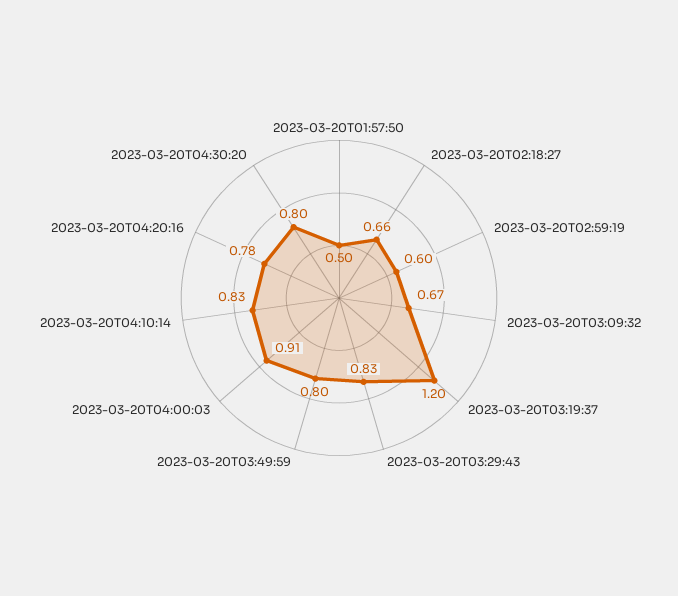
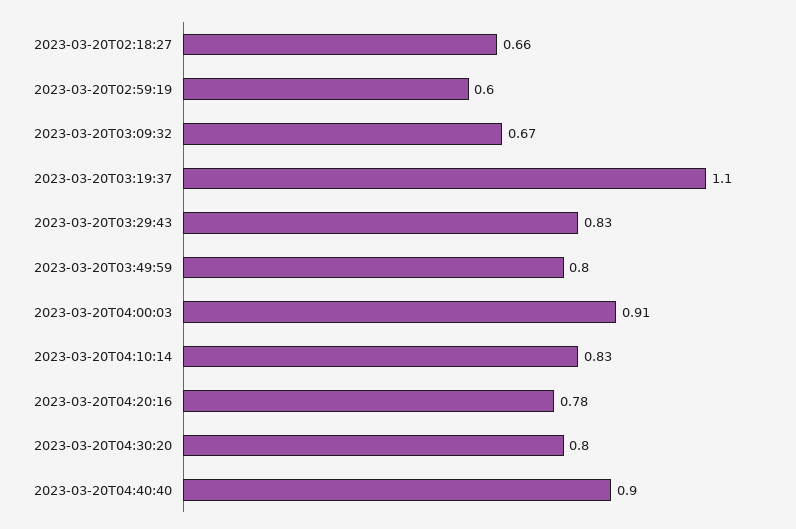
2023-03-20T01:57:50: 0.5 -> none
2023-03-20T03:19:37: 1.2 -> 1.1
2023-03-20T04:40:40: none -> 0.9

